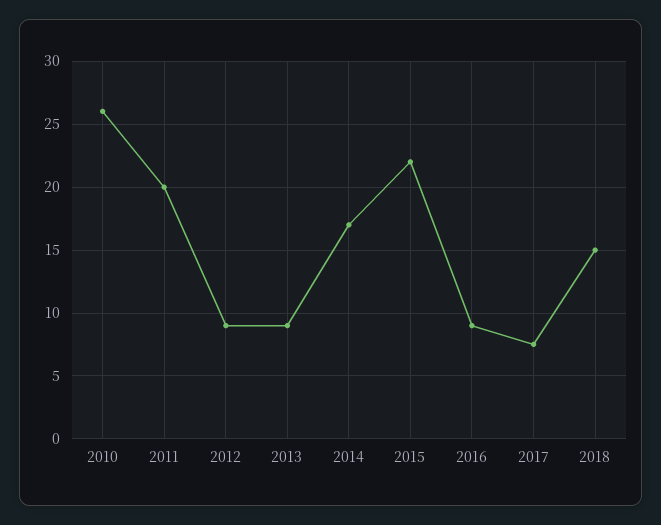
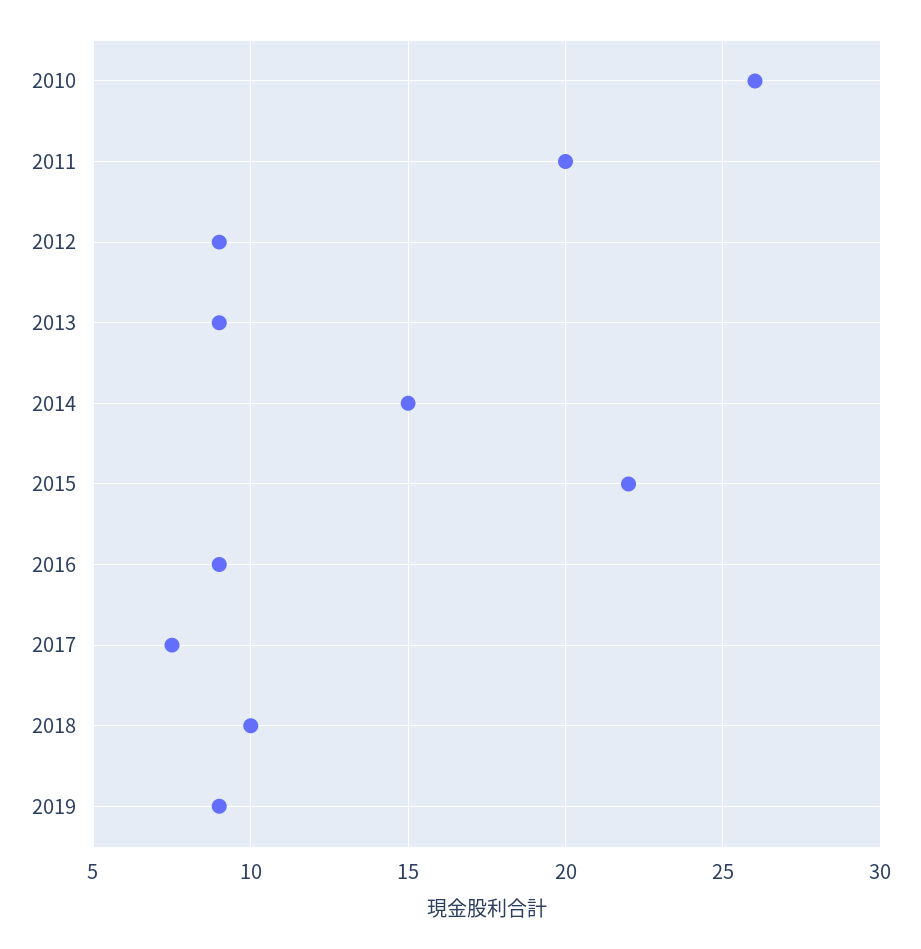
2014: 17 -> 15
2018: 15 -> 10
2019: none -> 9

